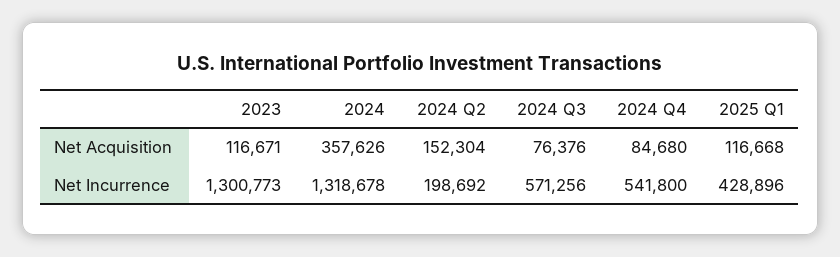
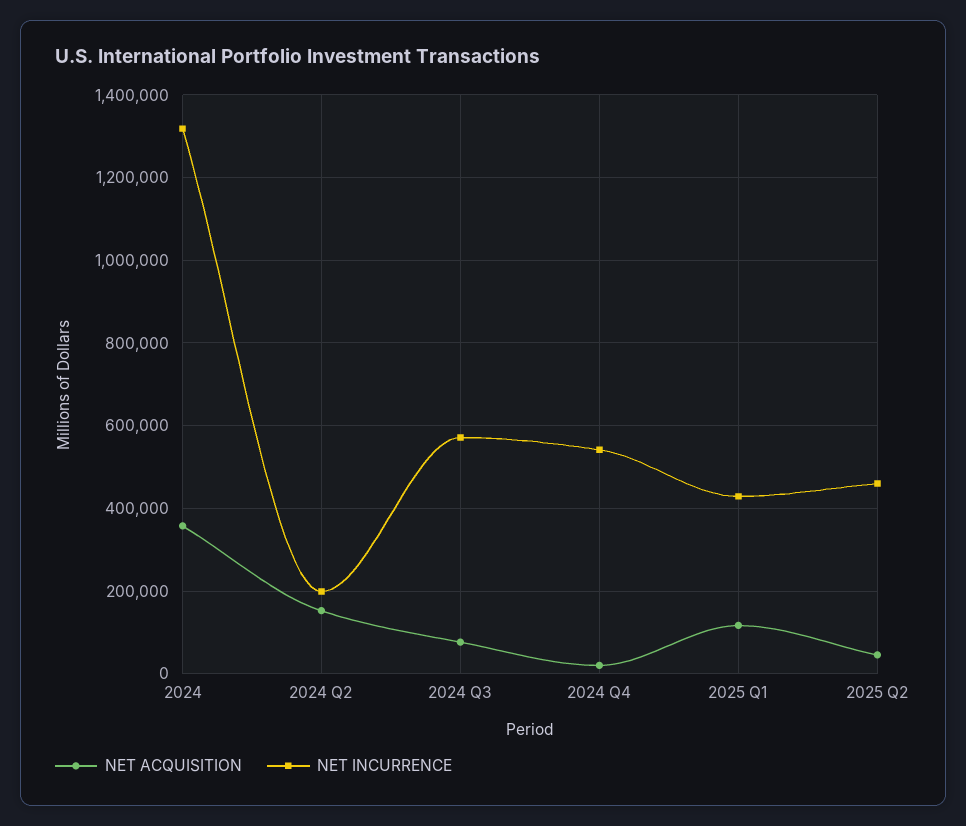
Net Acquisition, 2023: 116671 -> none
Net Acquisition, 2024 Q4: 84680 -> 20000
Net Incurrence, 2023: 1300773 -> none
Net Acquisition, 2025 Q2: none -> 40000
Net Incurrence, 2025 Q2: none -> 460000

